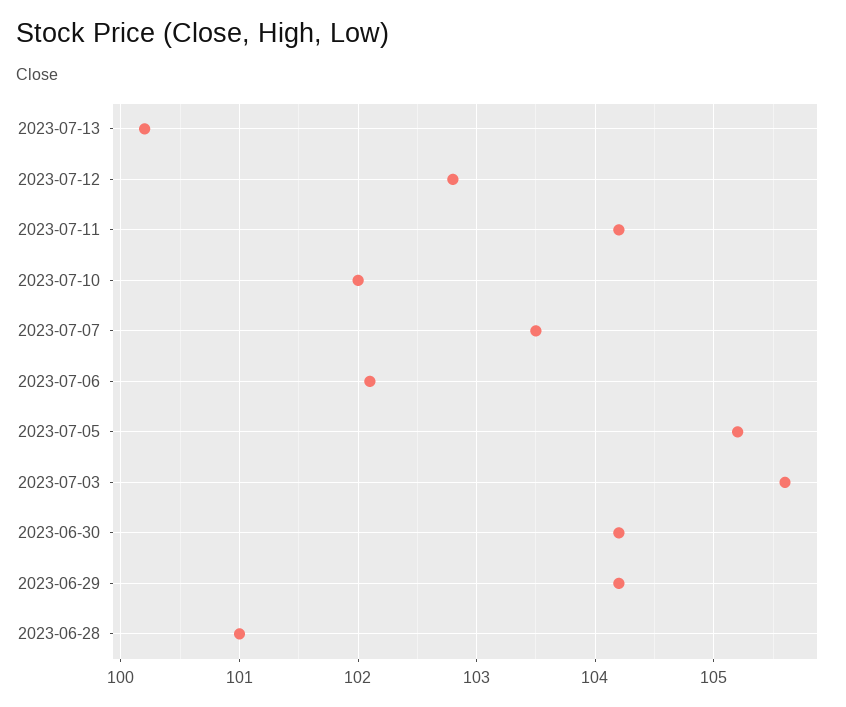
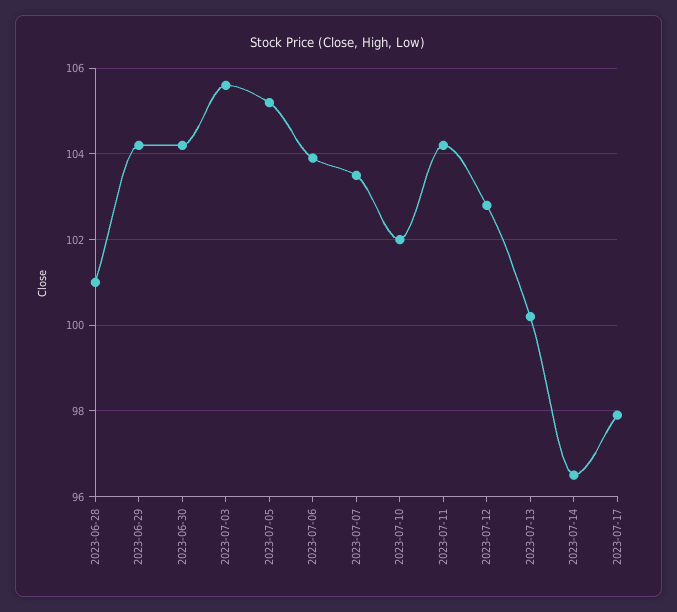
2023-07-06: 102.1 -> 104
2023-07-14: none -> 96.5
2023-07-17: none -> 98

